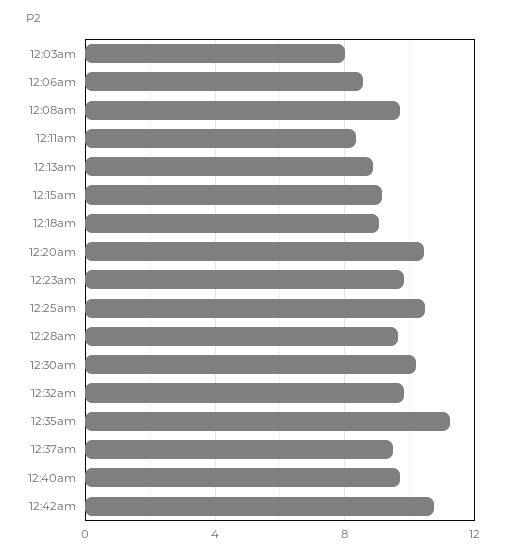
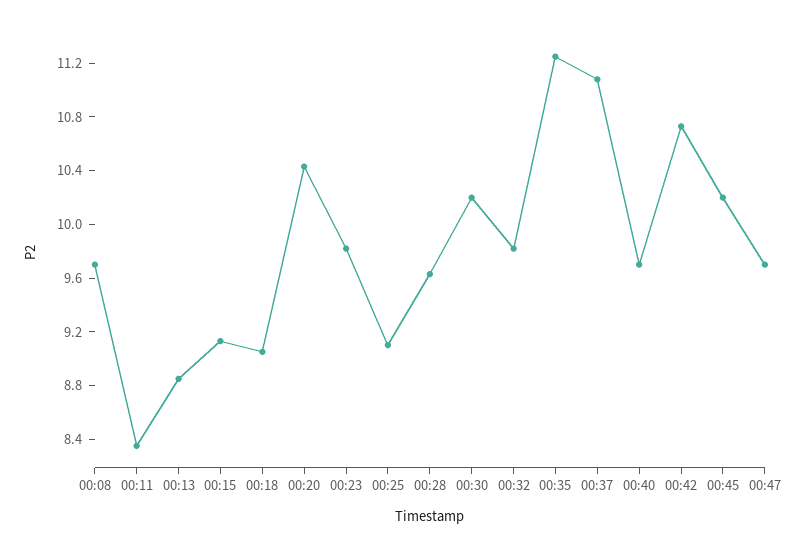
12:03am: 8 -> none
12:06am: 8.5 -> none
12:25am: 10.5 -> 9.1
12:37am: 9.5 -> 11.1
00:45: none -> 10.2
00:47: none -> 9.7

